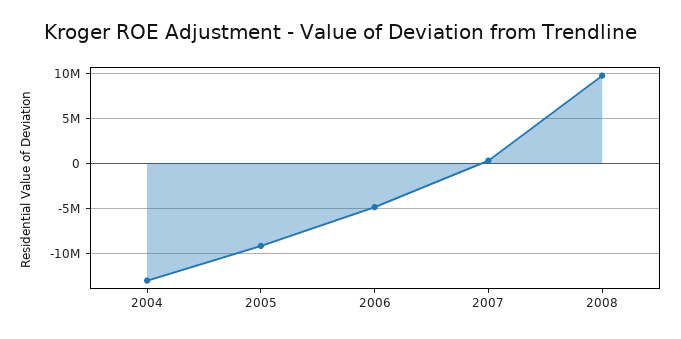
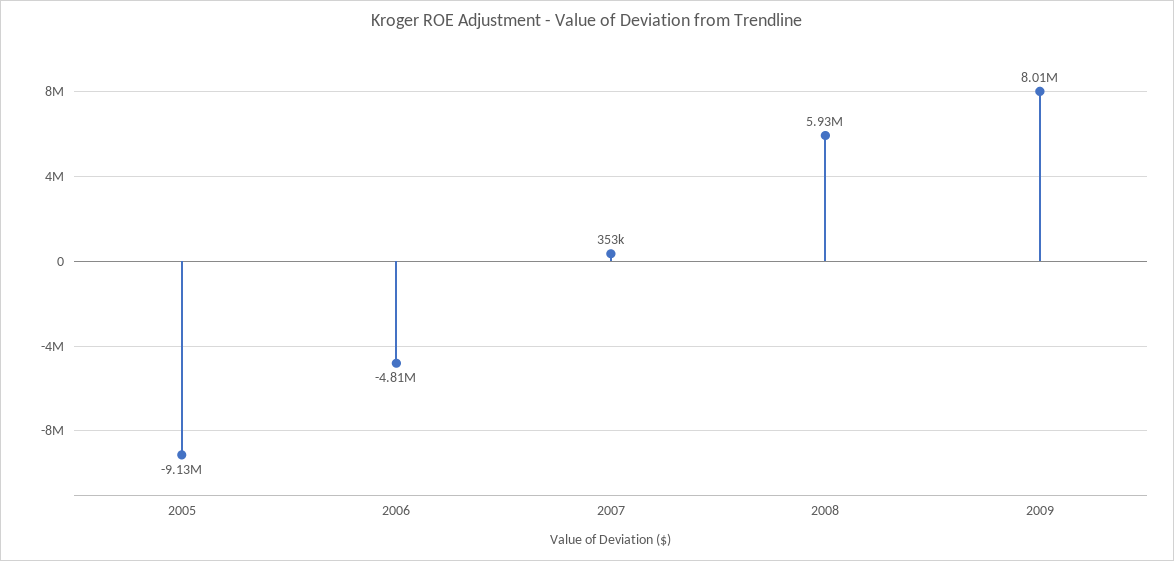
2004: -13000000 -> none
2008: 10000000 -> 5930000
2009: none -> 8010000

